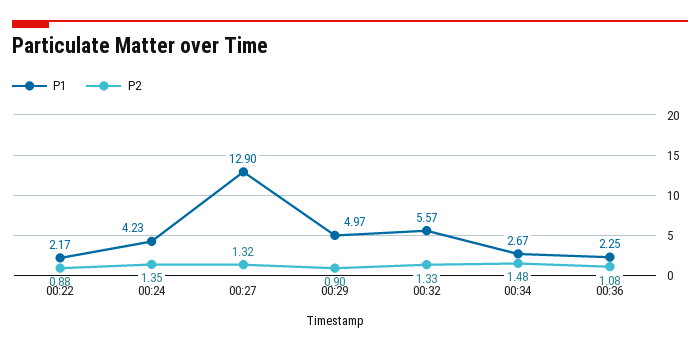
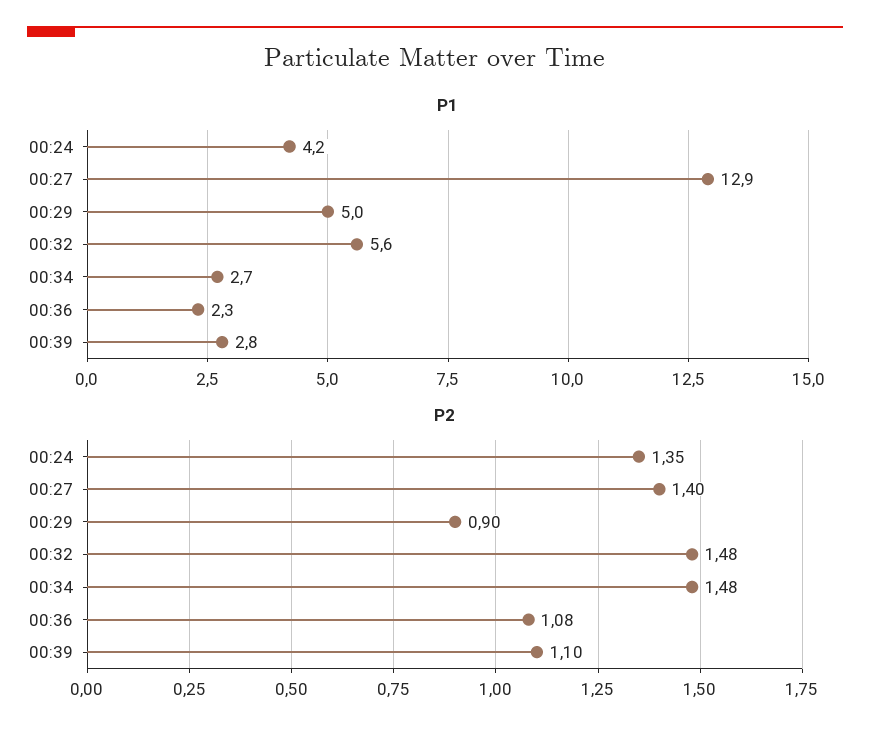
P1, 00:22: 2.17 -> none
P2, 00:22: 0.88 -> none
P2, 00:27: 1.32 -> 1.4
P2, 00:32: 1.33 -> 1.48
P1, 00:39: none -> 2.8
P2, 00:39: none -> 1.1

